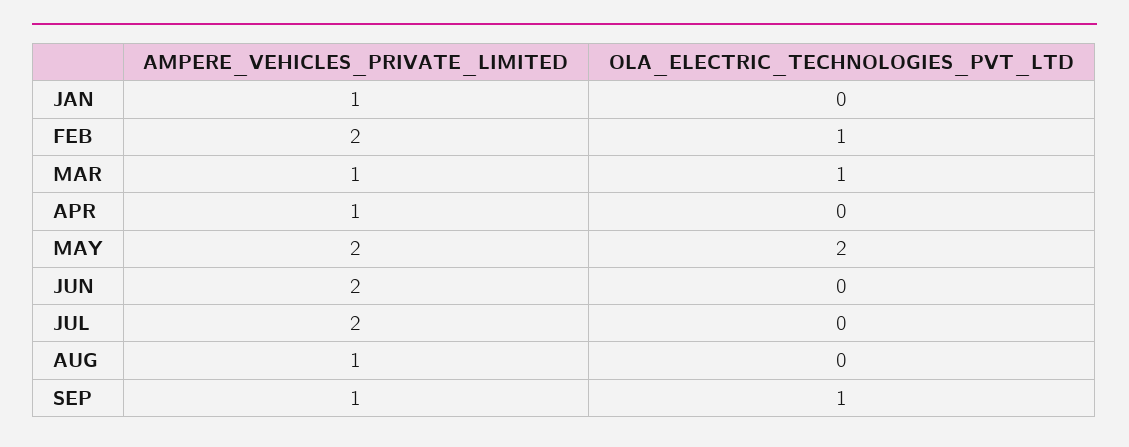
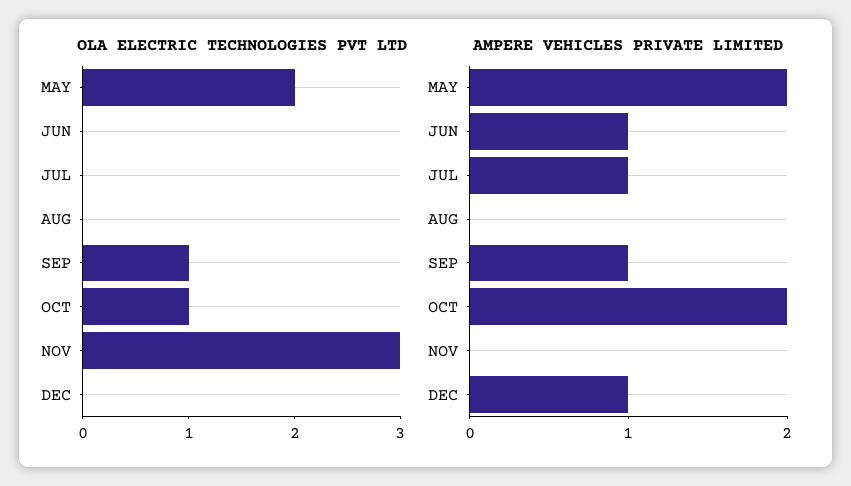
AMPERE_VEHICLES_PRIVATE_LIMITED, JAN: 1 -> none
OLA_ELECTRIC_TECHNOLOGIES_PVT_LTD, JAN: 0 -> none
AMPERE_VEHICLES_PRIVATE_LIMITED, FEB: 2 -> none
OLA_ELECTRIC_TECHNOLOGIES_PVT_LTD, FEB: 1 -> none
AMPERE_VEHICLES_PRIVATE_LIMITED, MAR: 1 -> none
OLA_ELECTRIC_TECHNOLOGIES_PVT_LTD, MAR: 1 -> none
AMPERE_VEHICLES_PRIVATE_LIMITED, APR: 1 -> none
OLA_ELECTRIC_TECHNOLOGIES_PVT_LTD, APR: 0 -> none
AMPERE_VEHICLES_PRIVATE_LIMITED, JUN: 2 -> 1
AMPERE_VEHICLES_PRIVATE_LIMITED, JUL: 2 -> 1
AMPERE_VEHICLES_PRIVATE_LIMITED, AUG: 1 -> 0
OLA_ELECTRIC_TECHNOLOGIES_PVT_LTD, OCT: none -> 1
OLA_ELECTRIC_TECHNOLOGIES_PVT_LTD, NOV: none -> 3
OLA_ELECTRIC_TECHNOLOGIES_PVT_LTD, DEC: none -> 0
AMPERE_VEHICLES_PRIVATE_LIMITED, OCT: none -> 2
AMPERE_VEHICLES_PRIVATE_LIMITED, NOV: none -> 0
AMPERE_VEHICLES_PRIVATE_LIMITED, DEC: none -> 1

